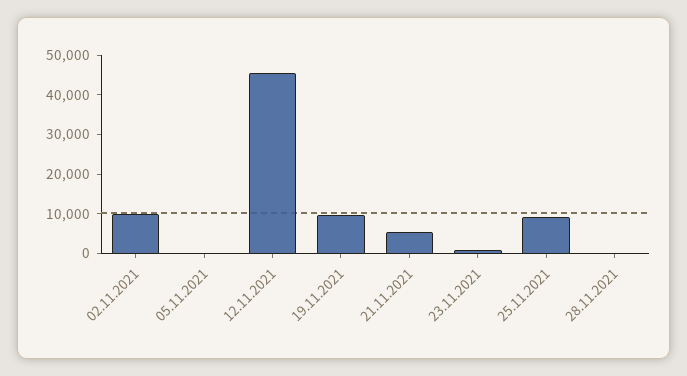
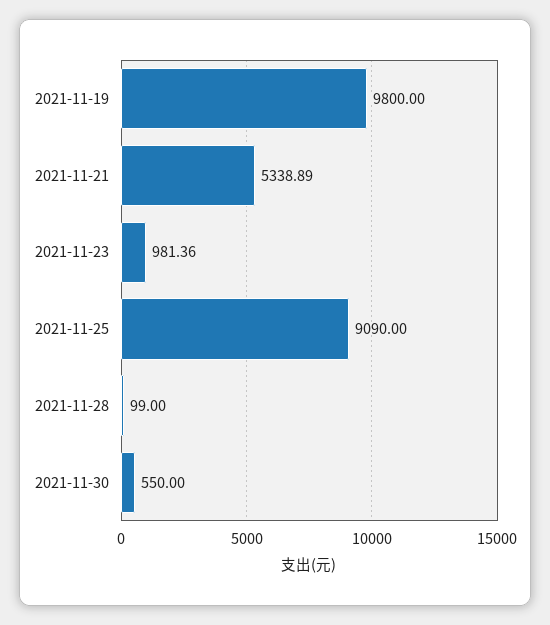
02.11.2021: 10000 -> none
05.11.2021: 0 -> none
12.11.2021: 45000 -> none
2021-11-30: none -> 550

